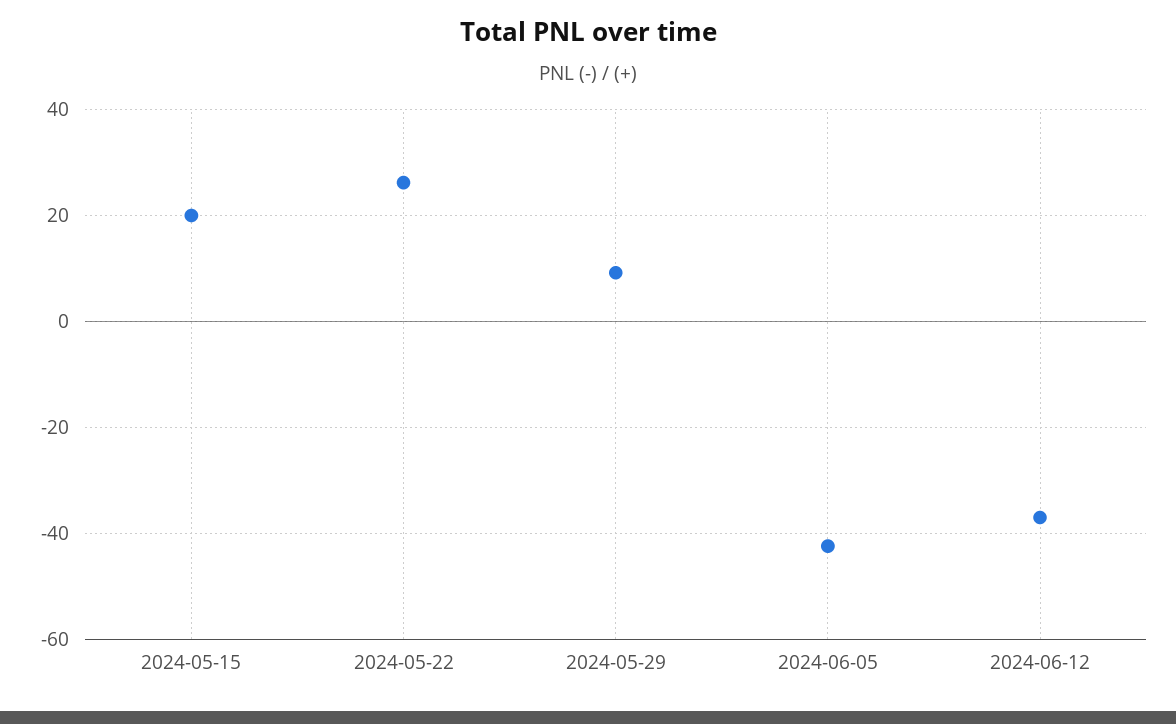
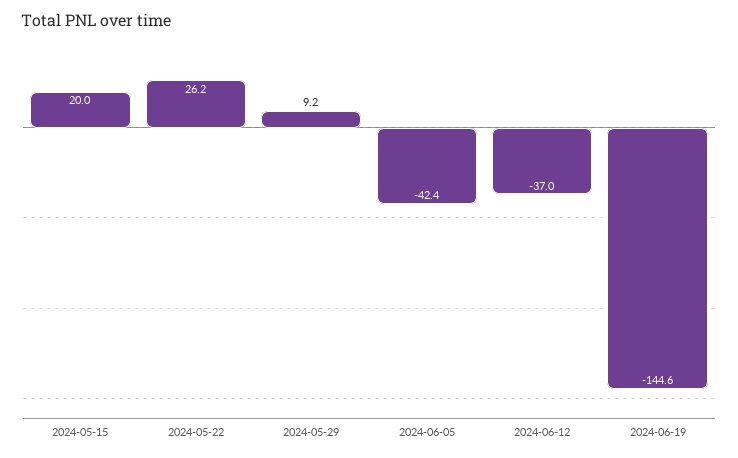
2024-06-19: none -> -144.6

